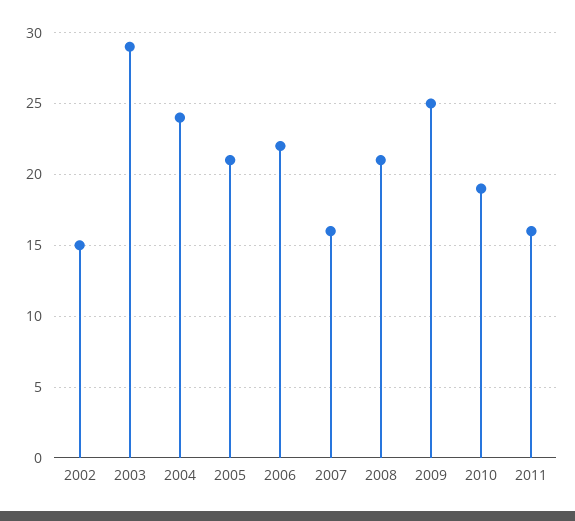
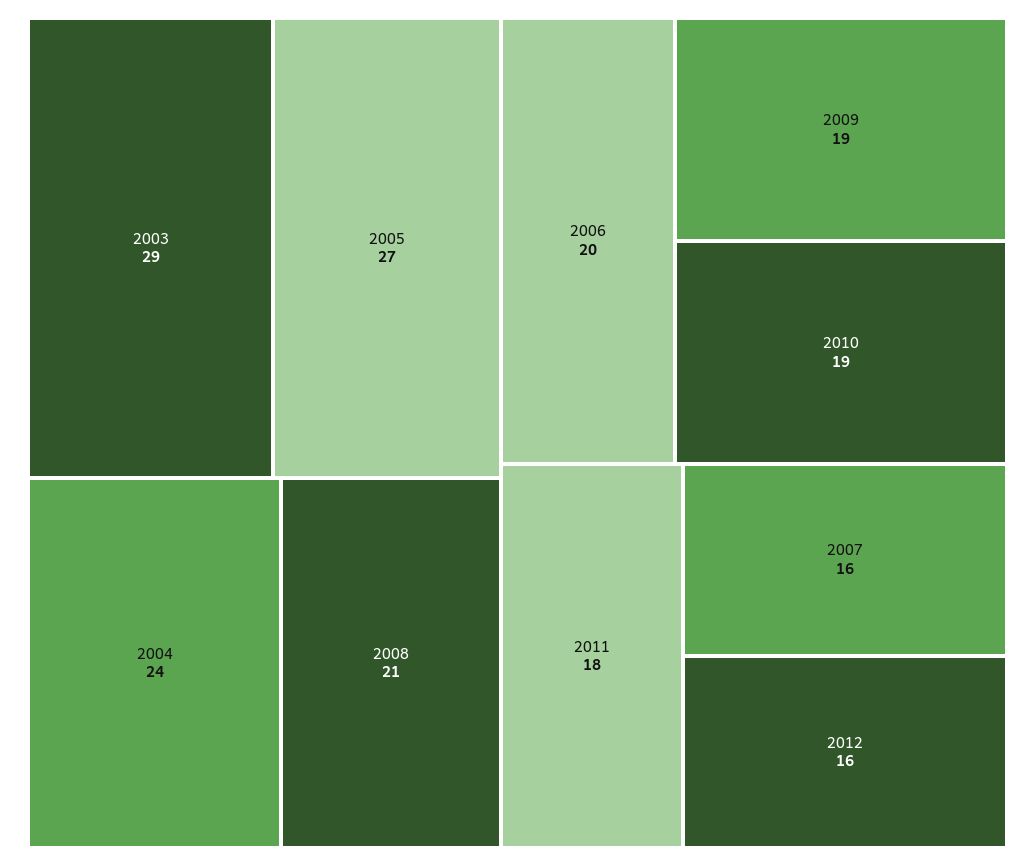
2002: 15 -> none
2005: 21 -> 27
2006: 22 -> 20
2009: 25 -> 19
2011: 16 -> 18
2012: none -> 16

